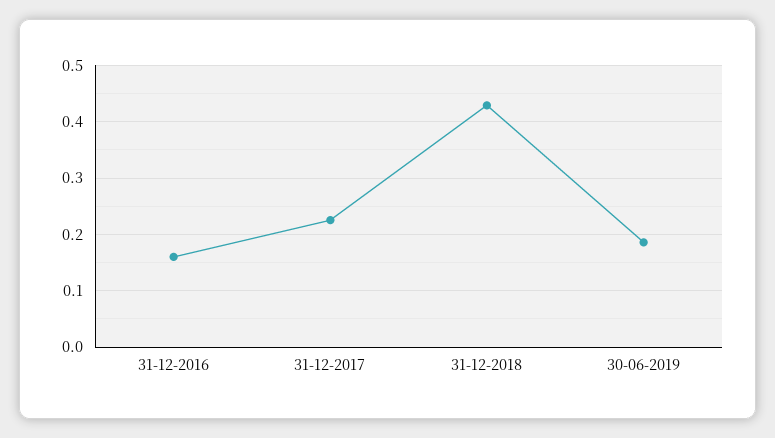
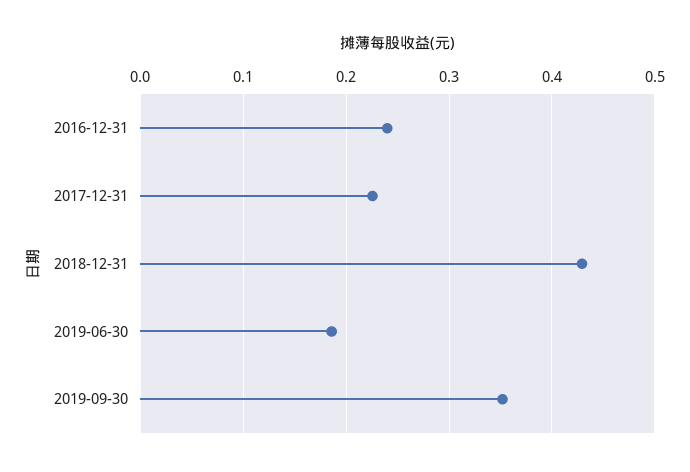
31-12-2016: 0.16 -> 0.24
2019-09-30: none -> 0.35

